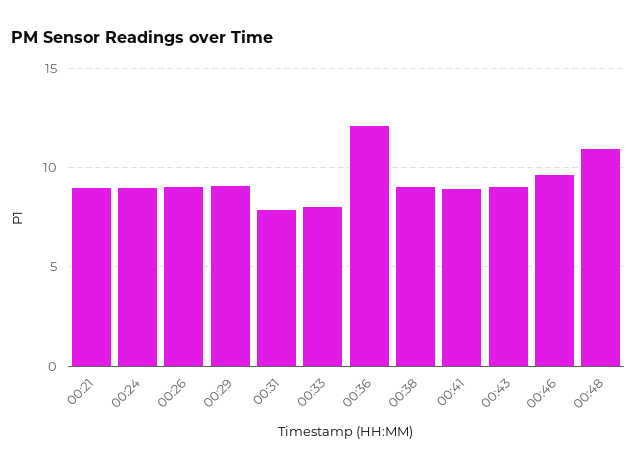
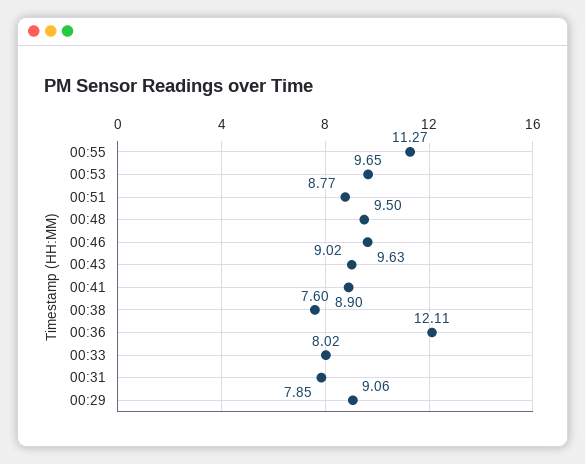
00:21: 9 -> none
00:24: 9 -> none
00:26: 9 -> none
00:38: 9 -> 7.6
00:48: 11 -> 9.5
00:55: none -> 11.27
00:53: none -> 9.65
00:51: none -> 8.77

